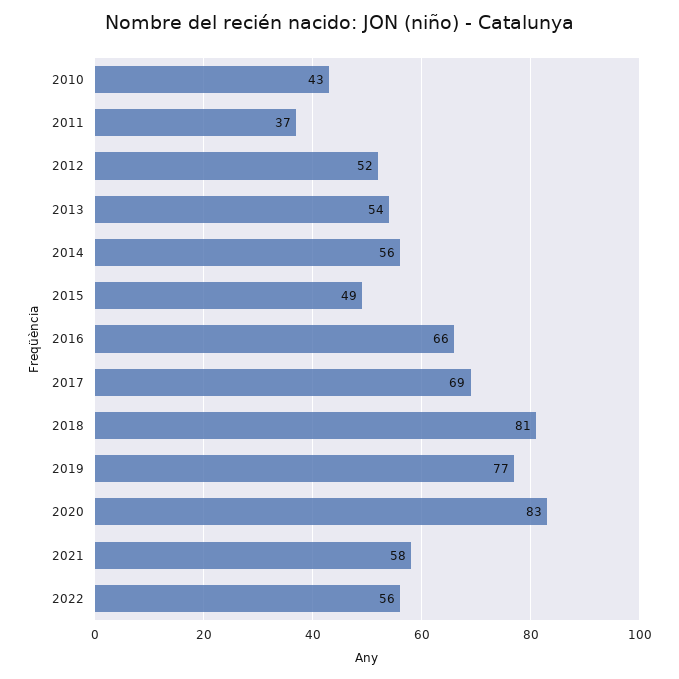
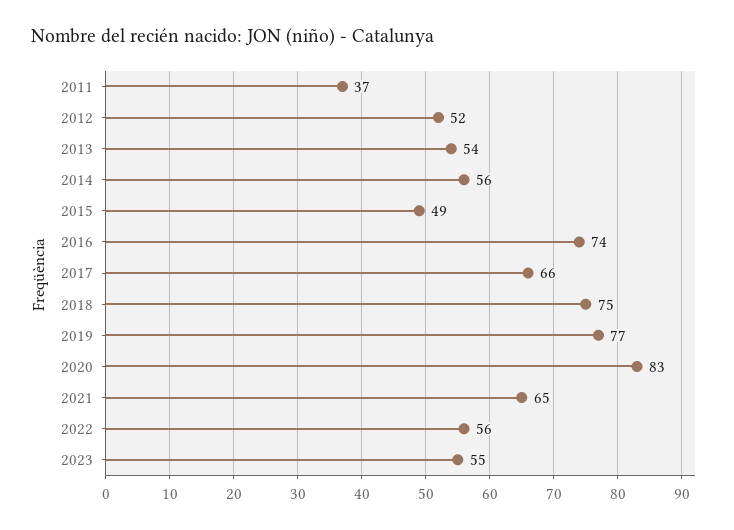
2010: 43 -> none
2016: 66 -> 74
2017: 69 -> 66
2018: 81 -> 75
2021: 58 -> 65
2023: none -> 55

